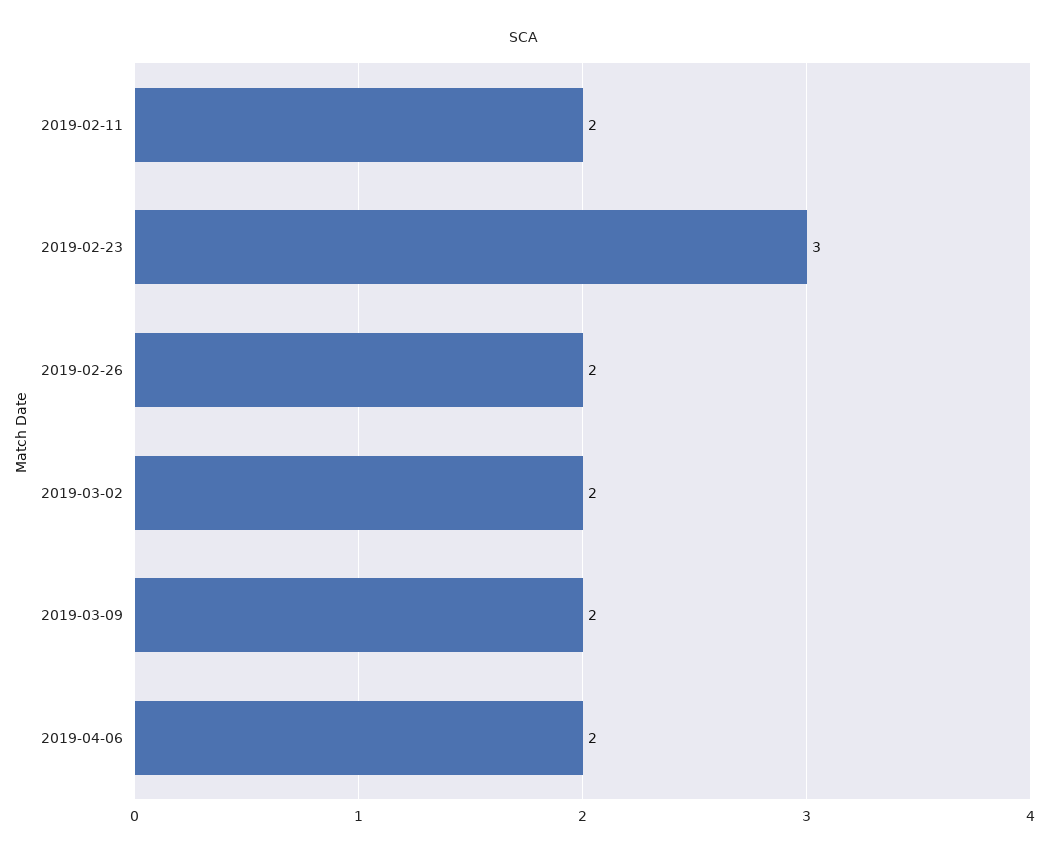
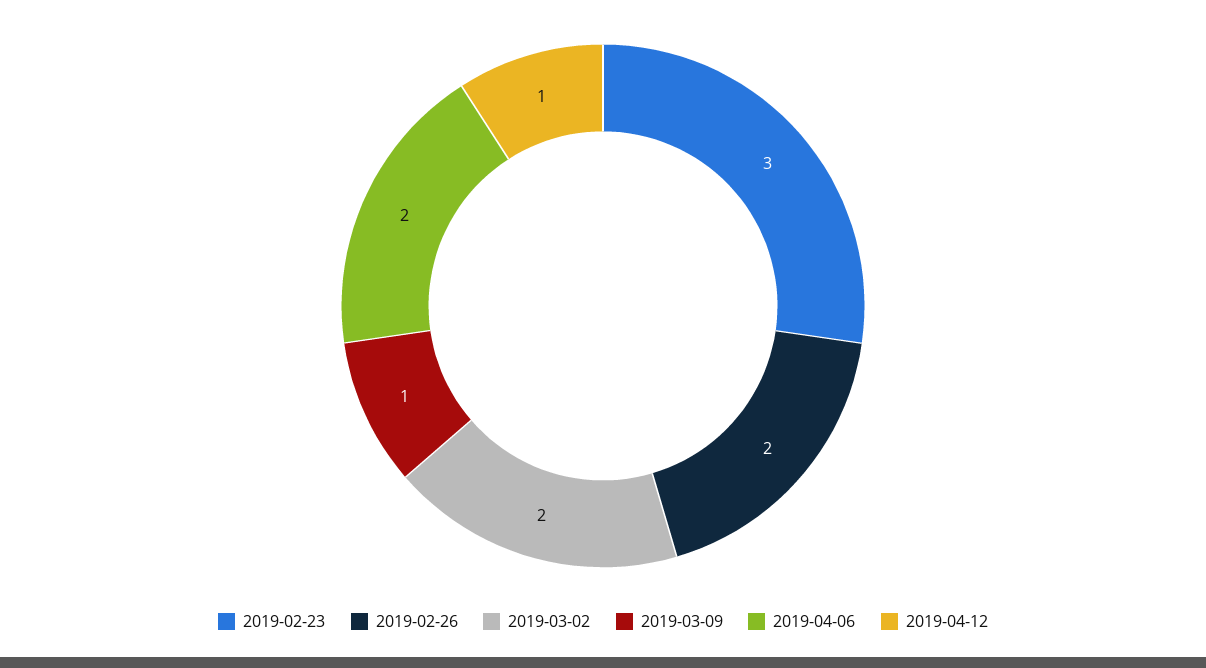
2019-02-11: 2 -> none
2019-03-09: 2 -> 1
2019-04-12: none -> 1

